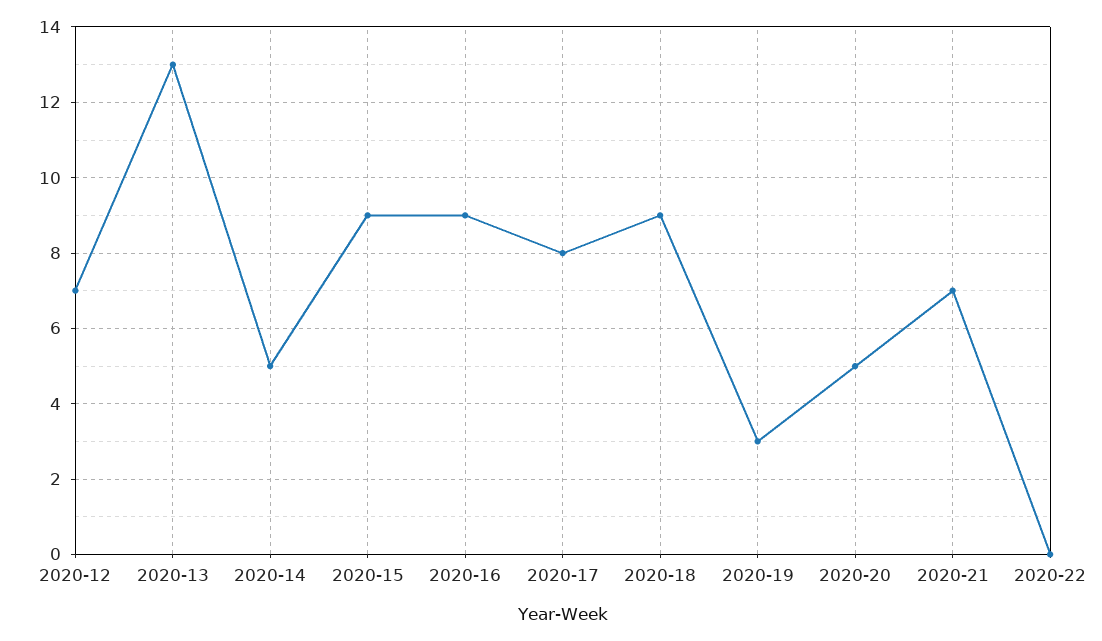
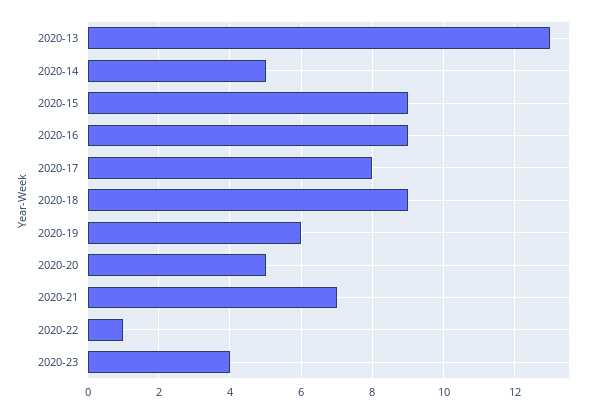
2020-12: 7 -> none
2020-19: 3 -> 6
2020-22: 0 -> 1
2020-23: none -> 4

